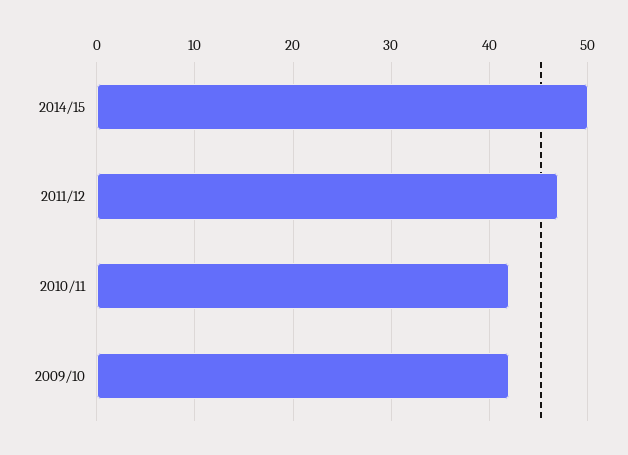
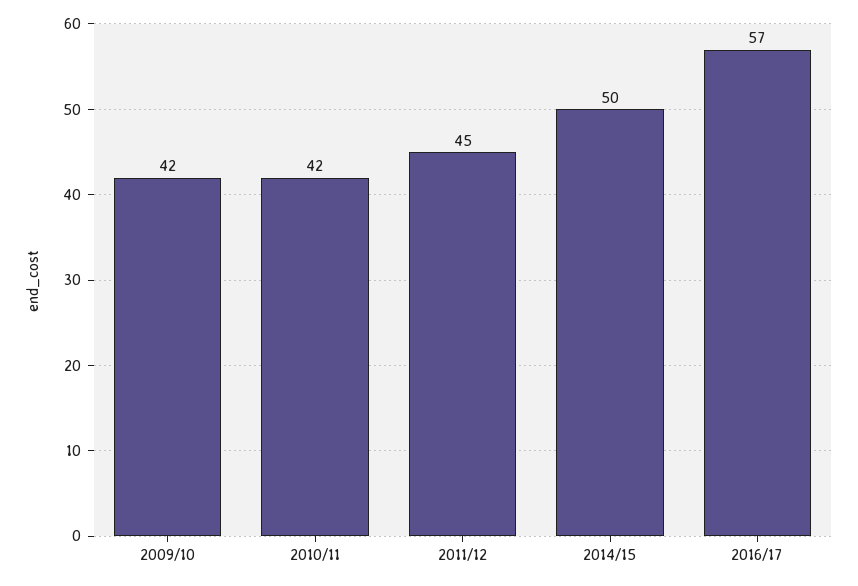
2011/12: 47 -> 45
2016/17: none -> 57

